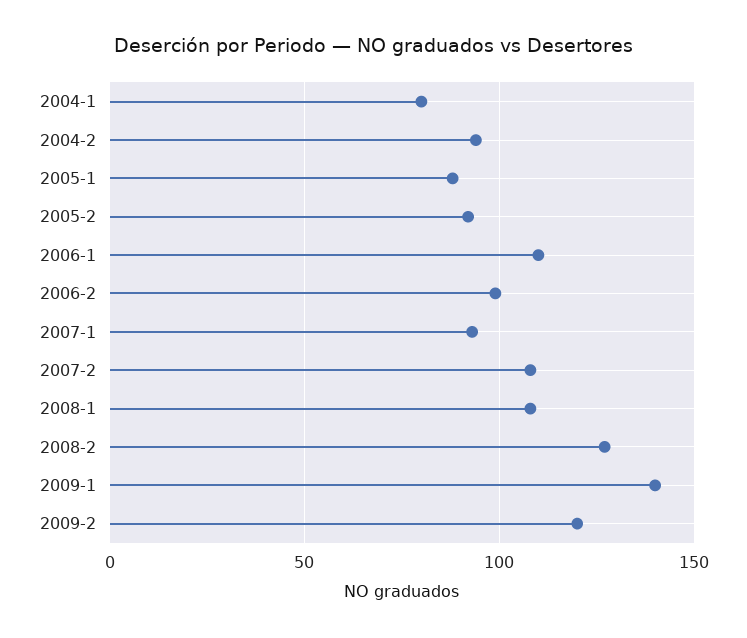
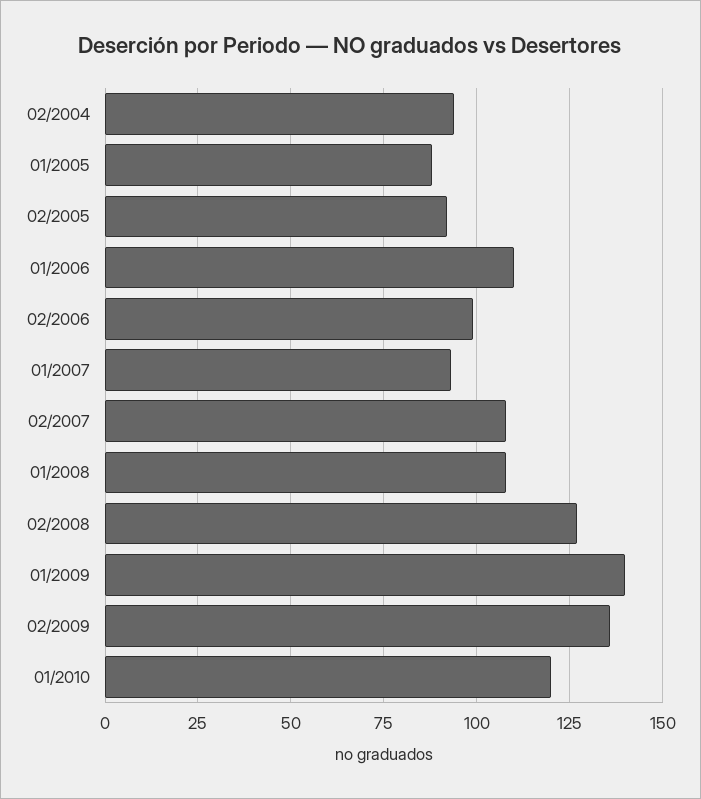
2004-1: 80 -> none
2009-2: 120 -> 135
01/2010: none -> 120

